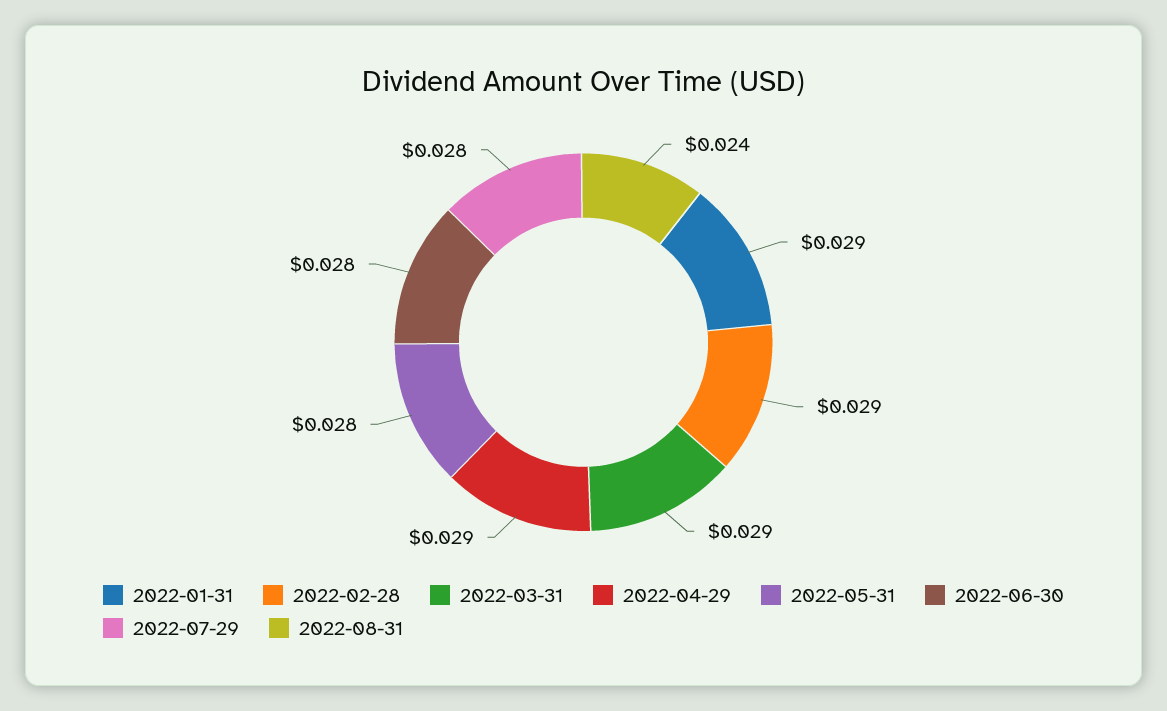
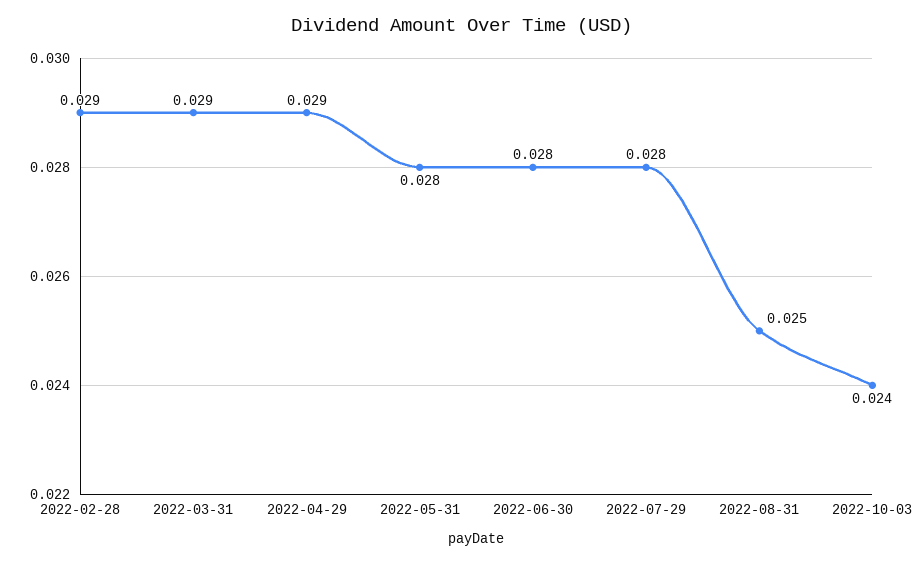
2022-01-31: 0.029 -> none
2022-08-31: 0.024 -> 0.025
2022-10-03: none -> 0.024

